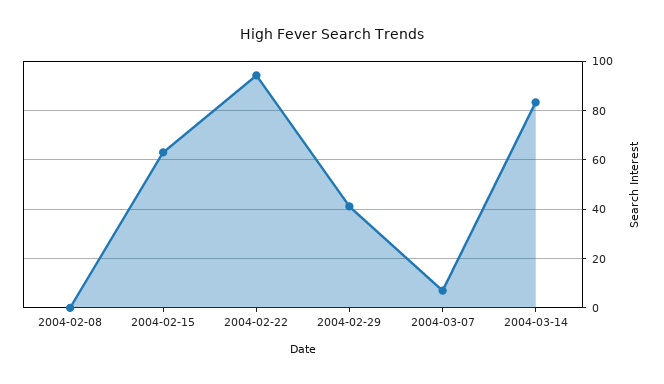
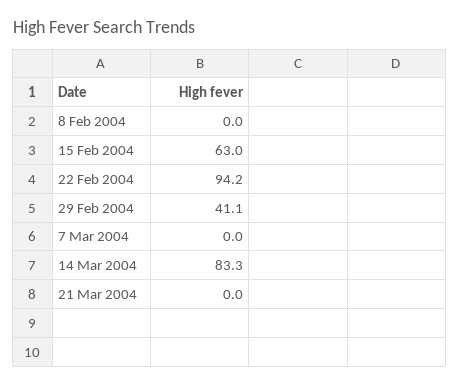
2004-03-07: 7.5 -> 0
21 Mar 2004: none -> 0

